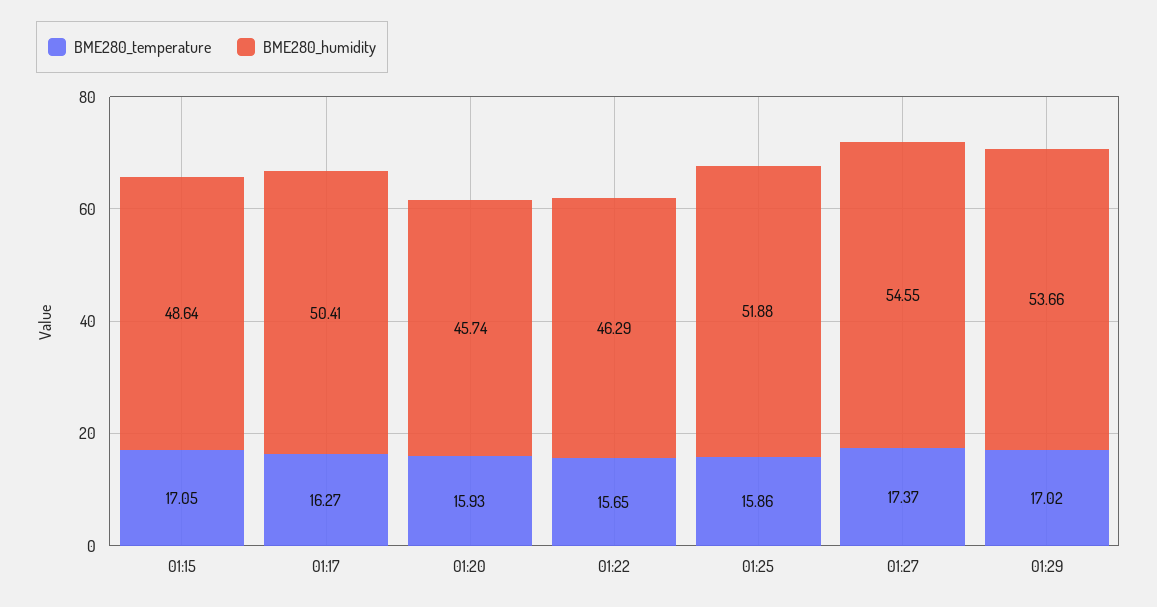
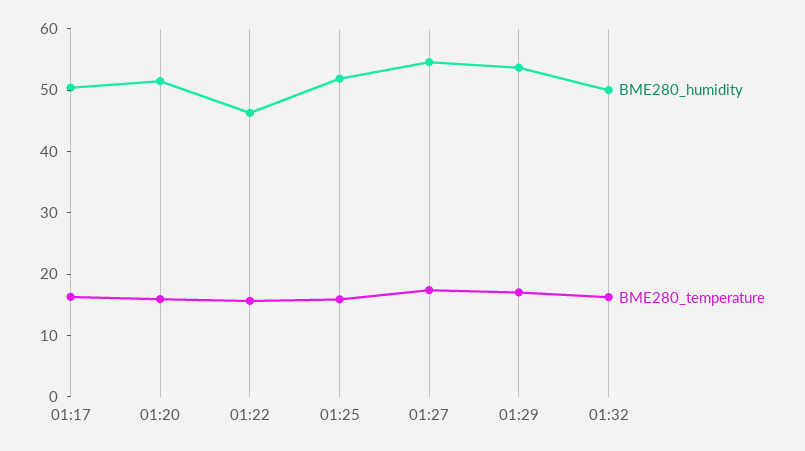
BME280_temperature, 01:15: 17.05 -> none
BME280_humidity, 01:15: 48.64 -> none
BME280_humidity, 01:20: 45.74 -> 52
BME280_humidity, 01:32: none -> 50
BME280_temperature, 01:32: none -> 16

